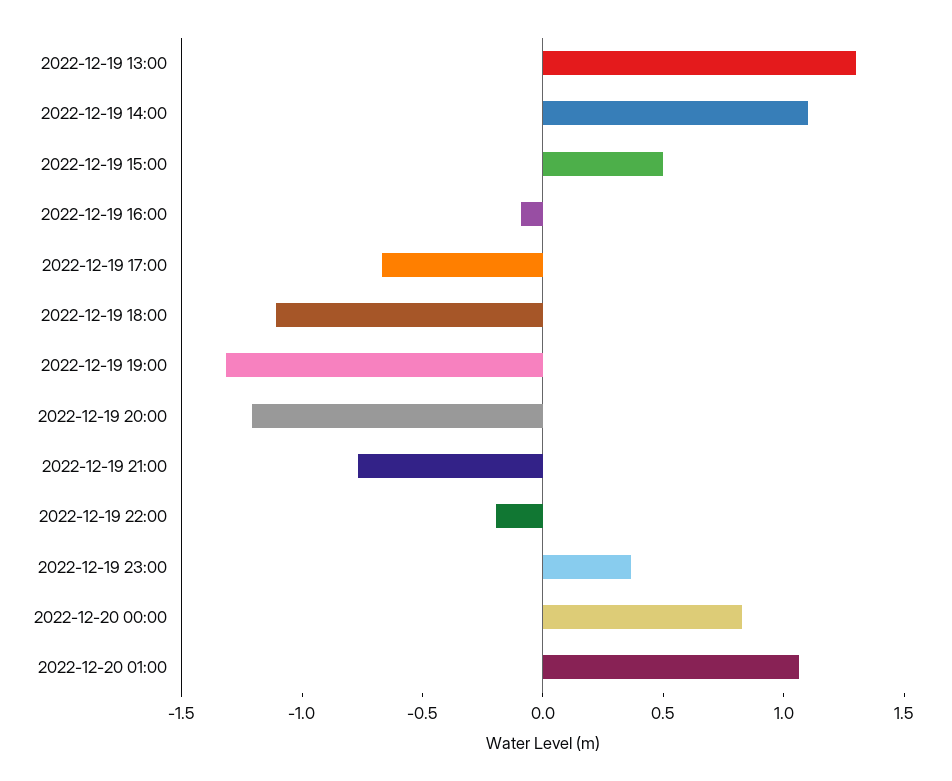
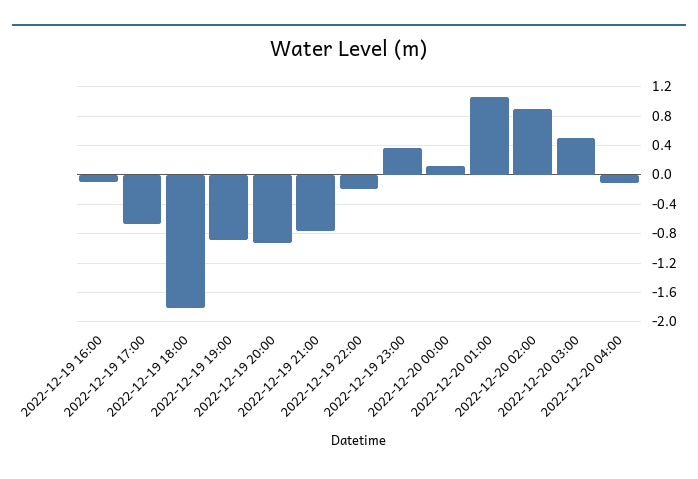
2022-12-19 13:00: 1.3 -> none
2022-12-19 14:00: 1.1 -> none
2022-12-19 15:00: 0.5 -> none
2022-12-19 18:00: -1.1 -> -1.8
2022-12-19 19:00: -1.3 -> -0.9
2022-12-19 20:00: -1.2 -> -0.9
2022-12-20 00:00: 0.8 -> 0.1
2022-12-20 02:00: none -> 0.9
2022-12-20 03:00: none -> 0.5
2022-12-20 04:00: none -> -0.1

